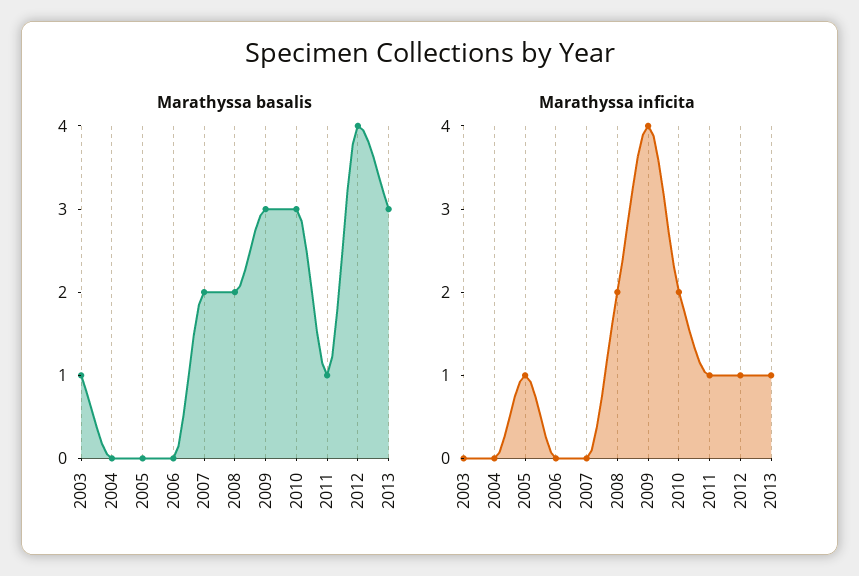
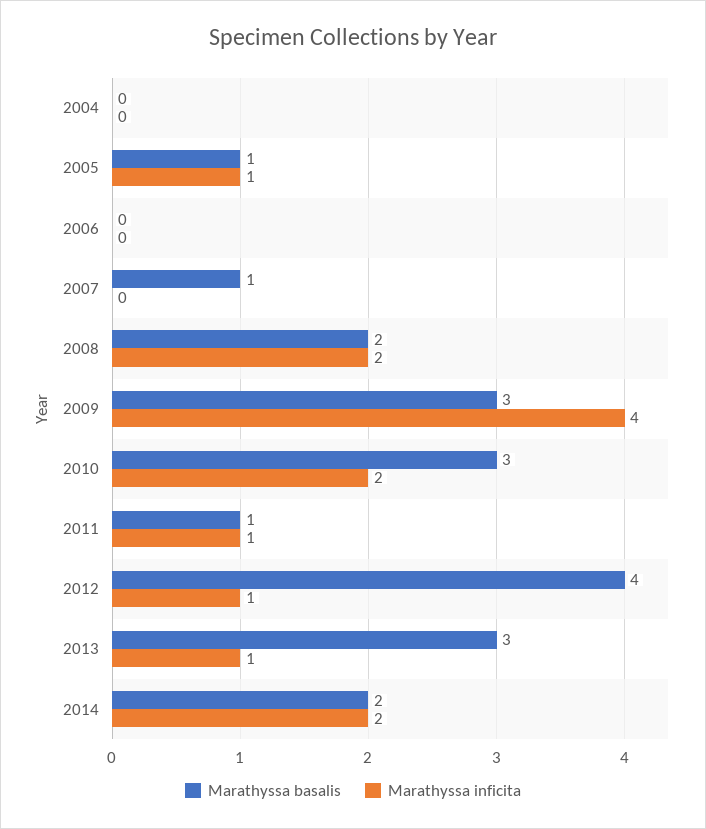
Marathyssa basalis, 2003: 1 -> none
Marathyssa basalis, 2005: 0 -> 1
Marathyssa basalis, 2007: 2 -> 1
Marathyssa inficita, 2003: 0 -> none
Marathyssa basalis, 2014: none -> 2
Marathyssa inficita, 2014: none -> 2

